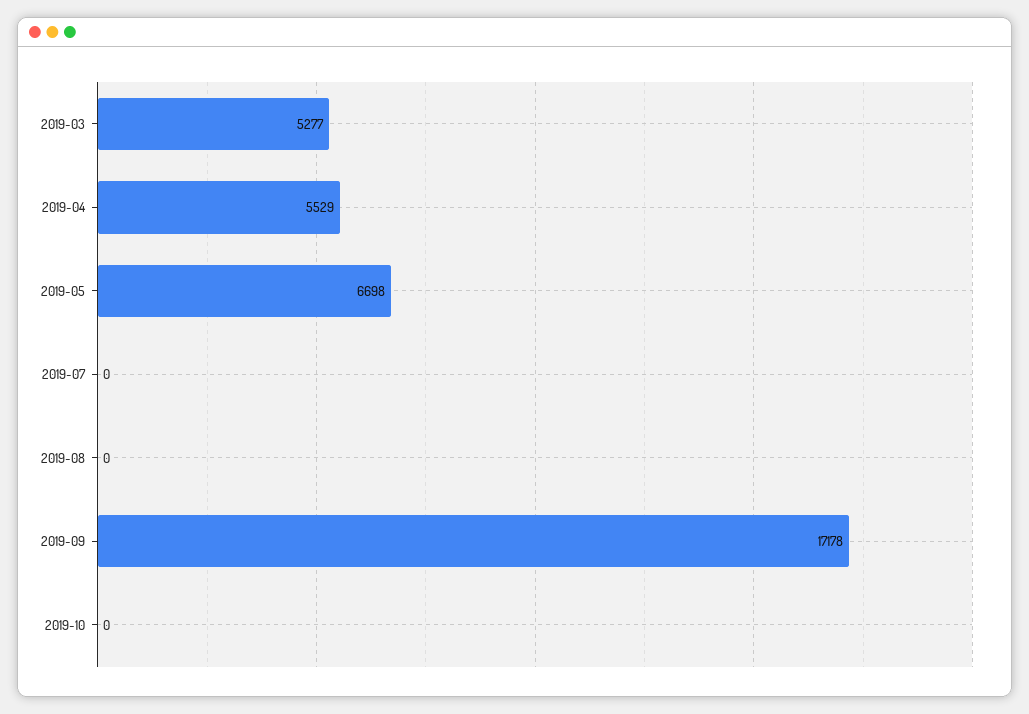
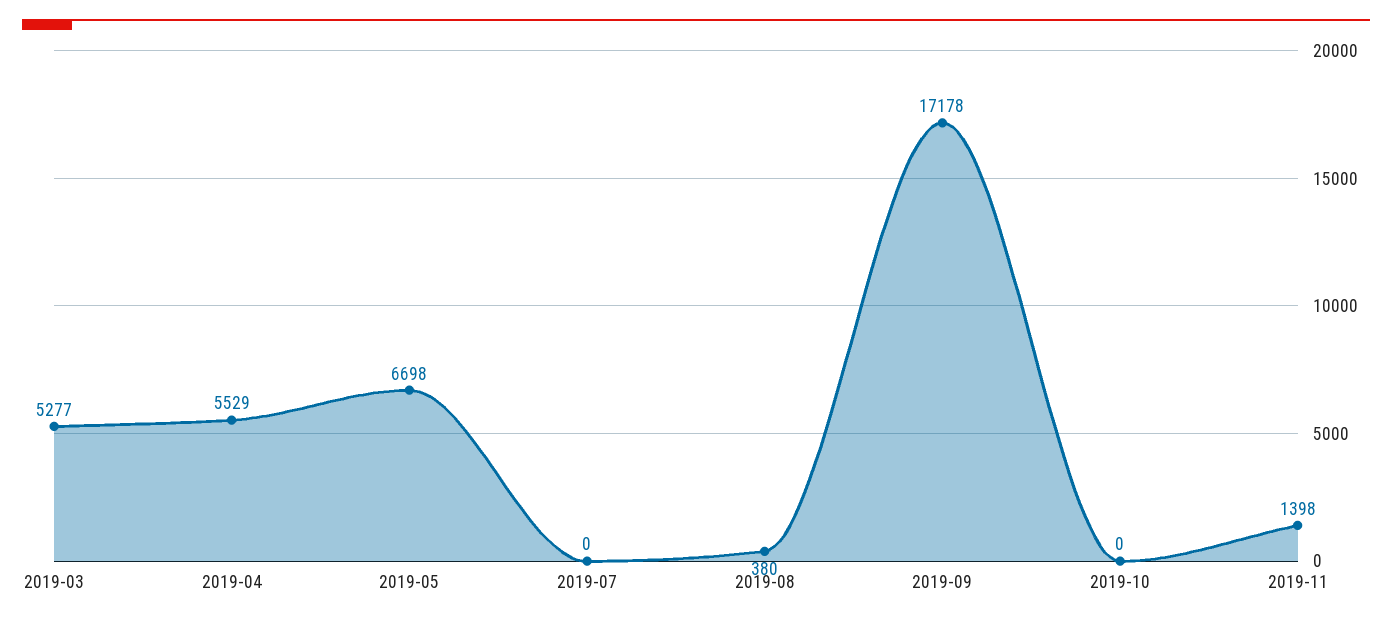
2019-08: 0 -> 380
2019-11: none -> 1398

